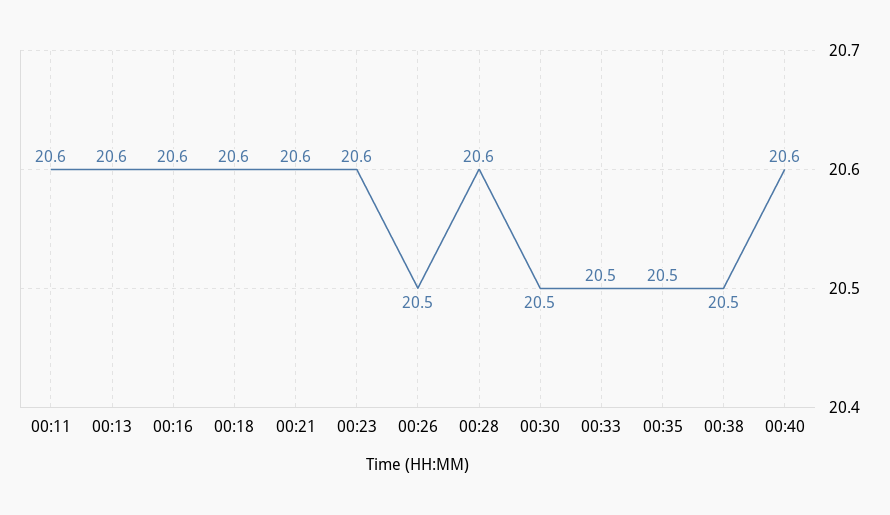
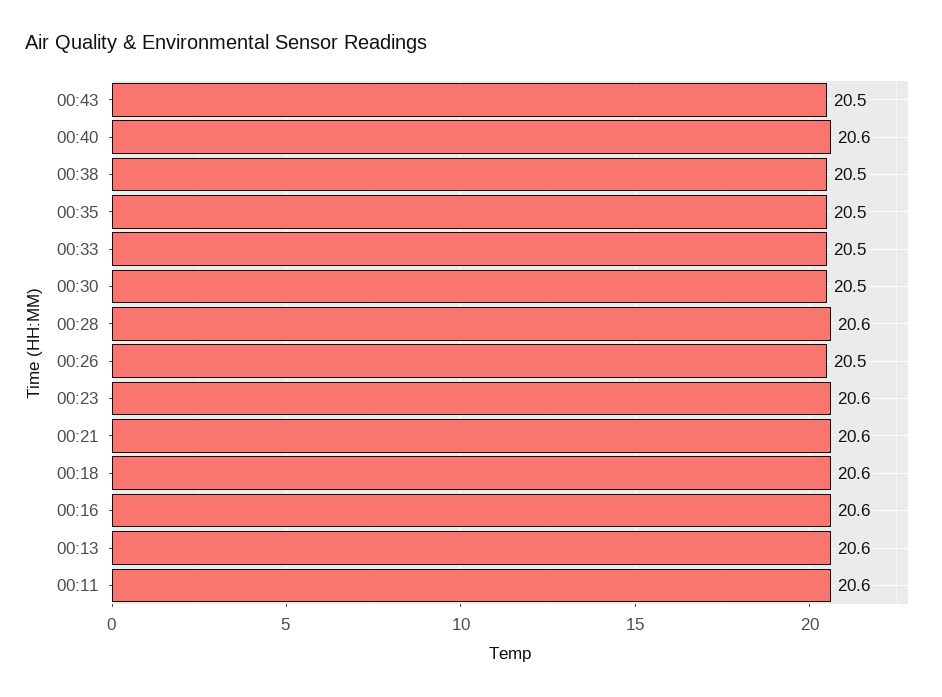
00:43: none -> 20.5

